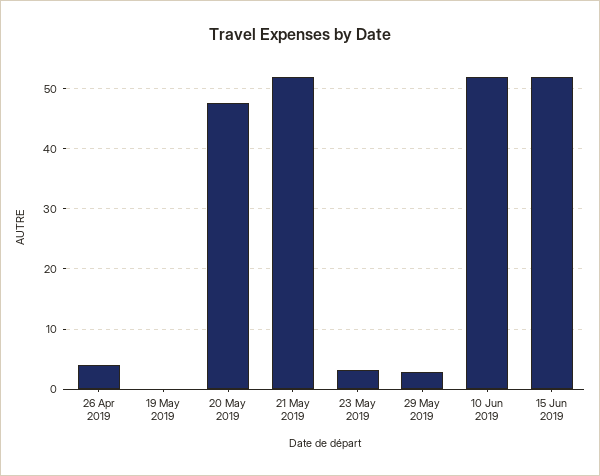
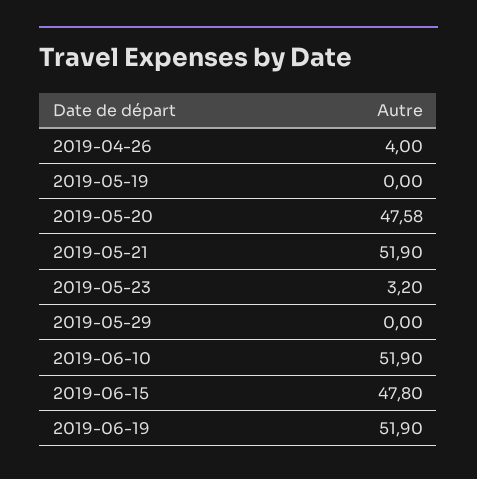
29 May 2019: 3 -> 0
15 Jun 2019: 52 -> 47.8
2019-06-19: none -> 51.9

